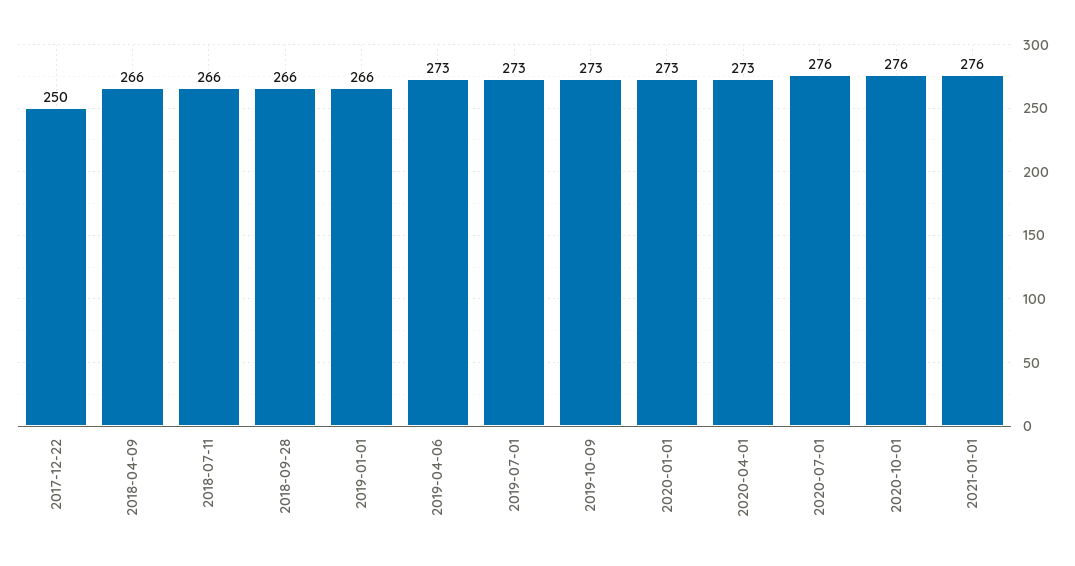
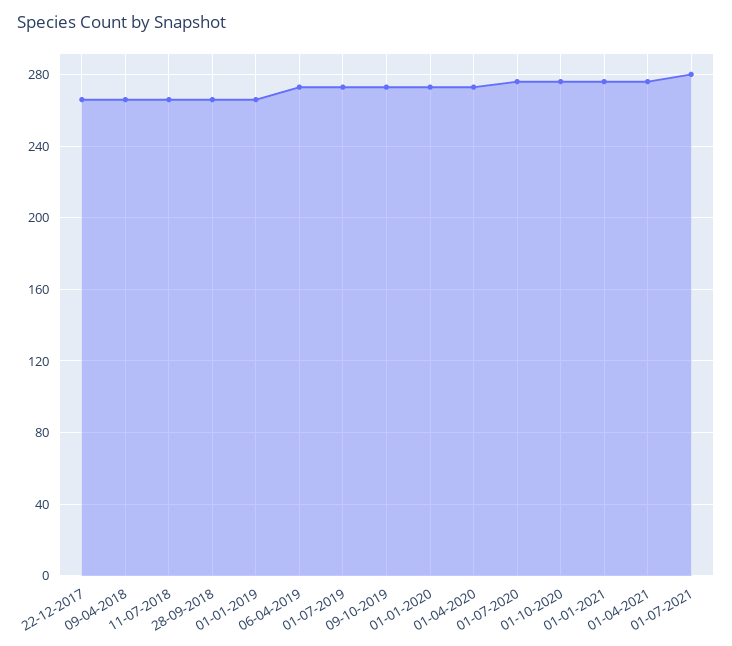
2017-12-22: 250 -> 265
01-04-2021: none -> 275
01-07-2021: none -> 280

